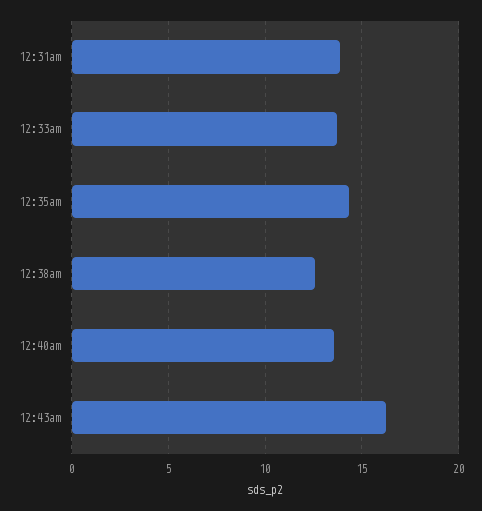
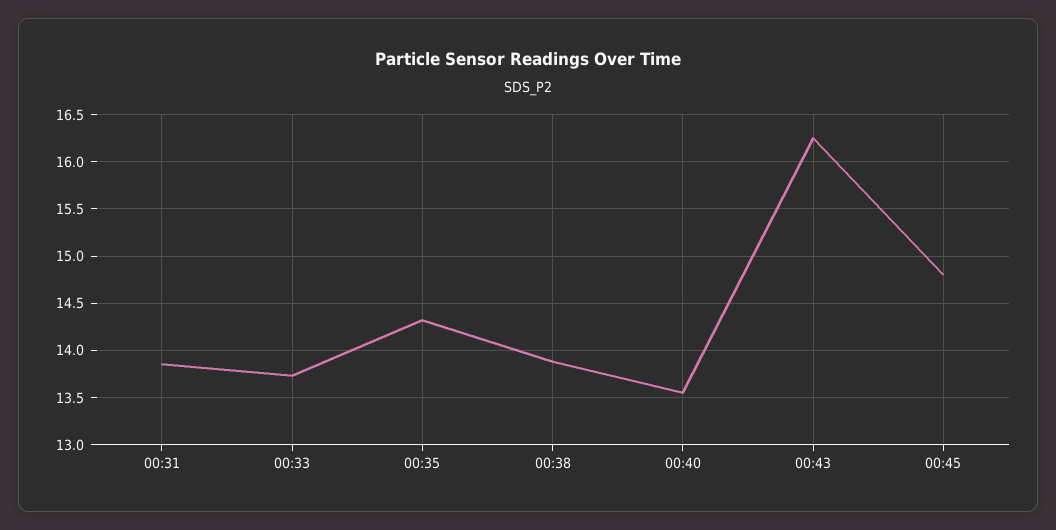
12:38am: 12.5 -> 13.9
00:45: none -> 14.8

